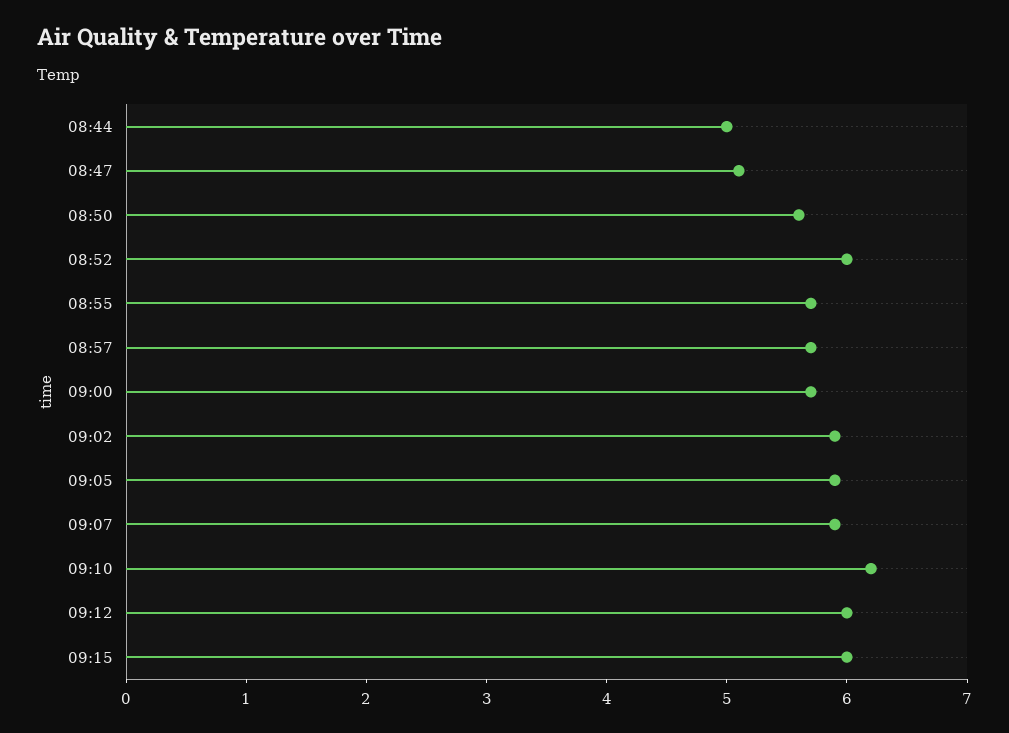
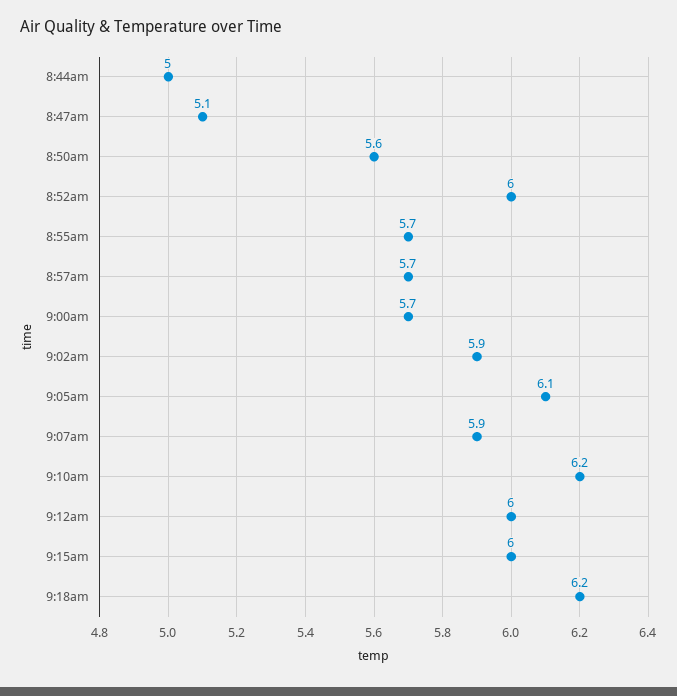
09:05: 5.9 -> 6.1
9:18am: none -> 6.2

